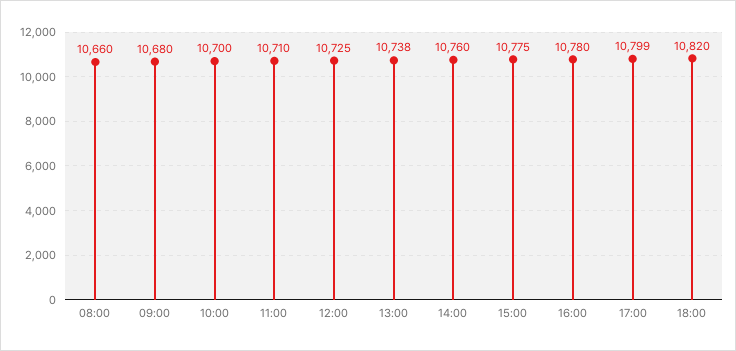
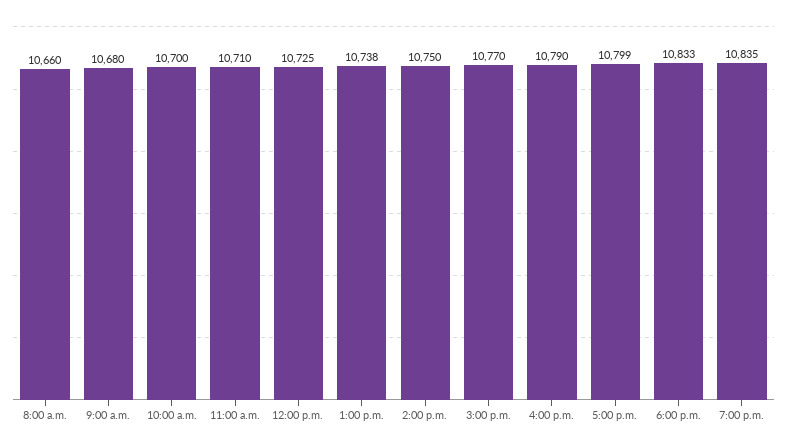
14:00: 10760 -> 10750
15:00: 10775 -> 10770
16:00: 10780 -> 10790
18:00: 10820 -> 10833
7:00 p.m.: none -> 10835

